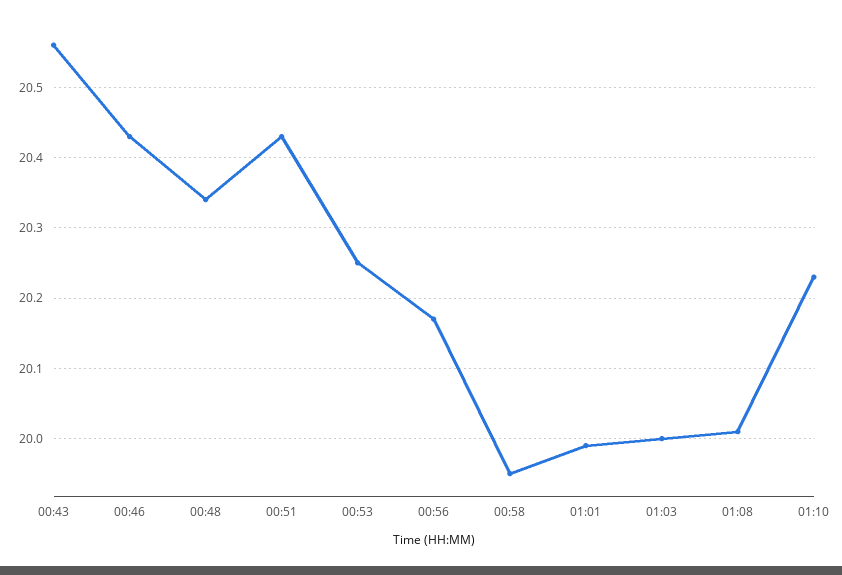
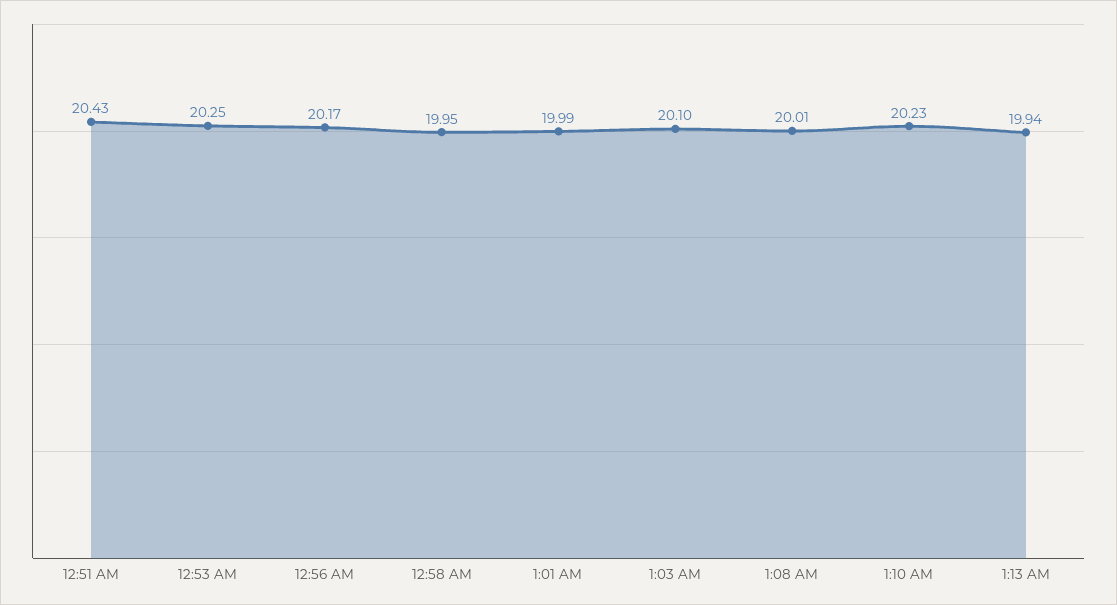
00:43: 20.56 -> none
00:46: 20.43 -> none
00:48: 20.34 -> none
01:03: 20 -> 20.1
1:13 AM: none -> 19.94

